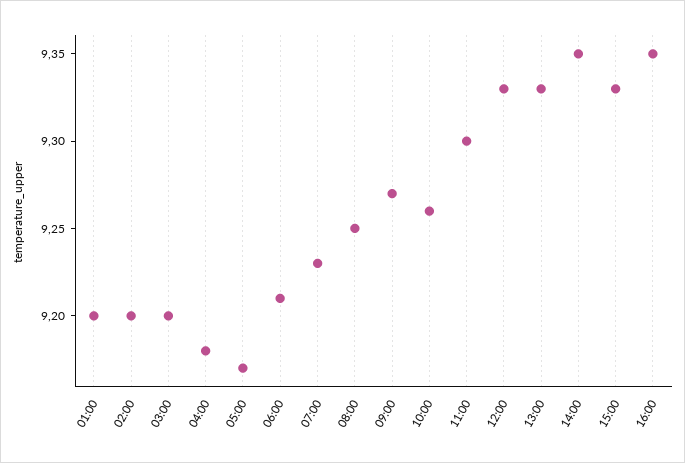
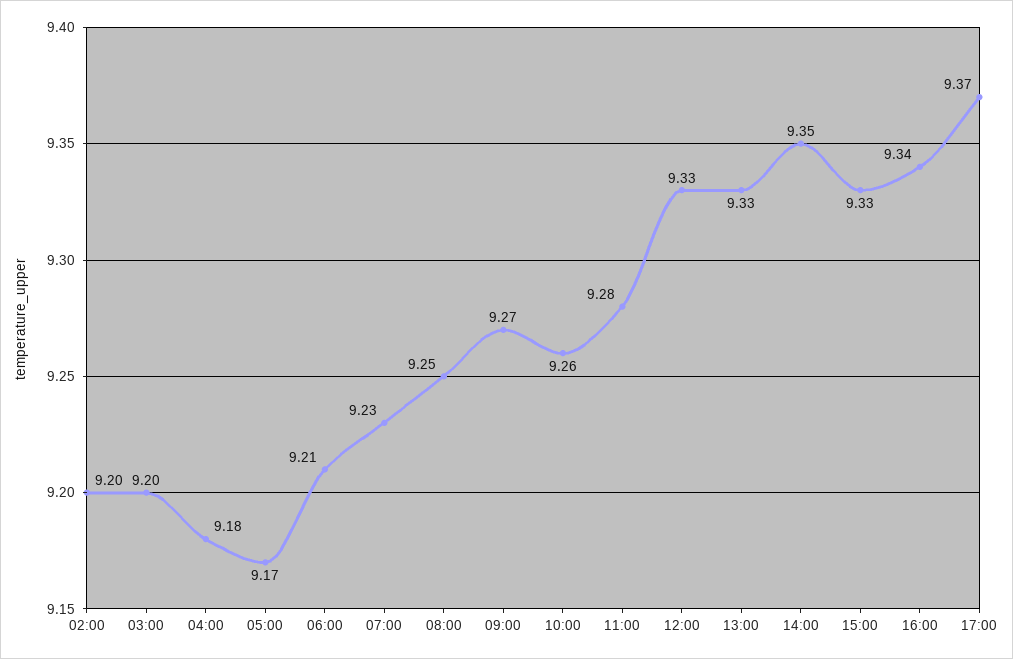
01:00: 9.2 -> none
11:00: 9.3 -> 9.28
16:00: 9.35 -> 9.34
17:00: none -> 9.37

